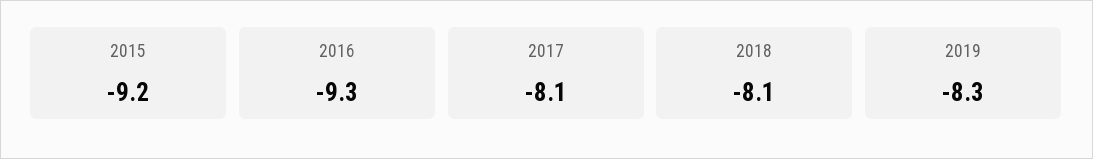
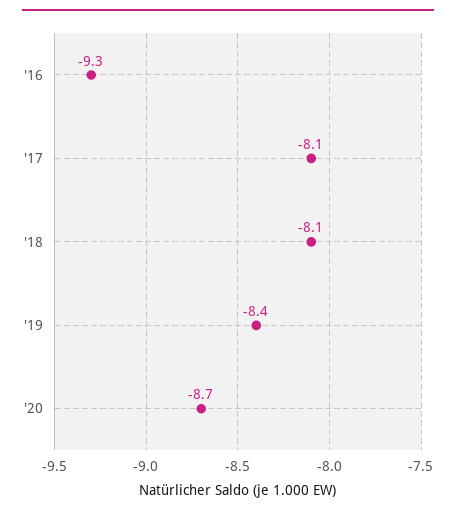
2015: -9.2 -> none
2019: -8.3 -> -8.4
'20: none -> -8.7

